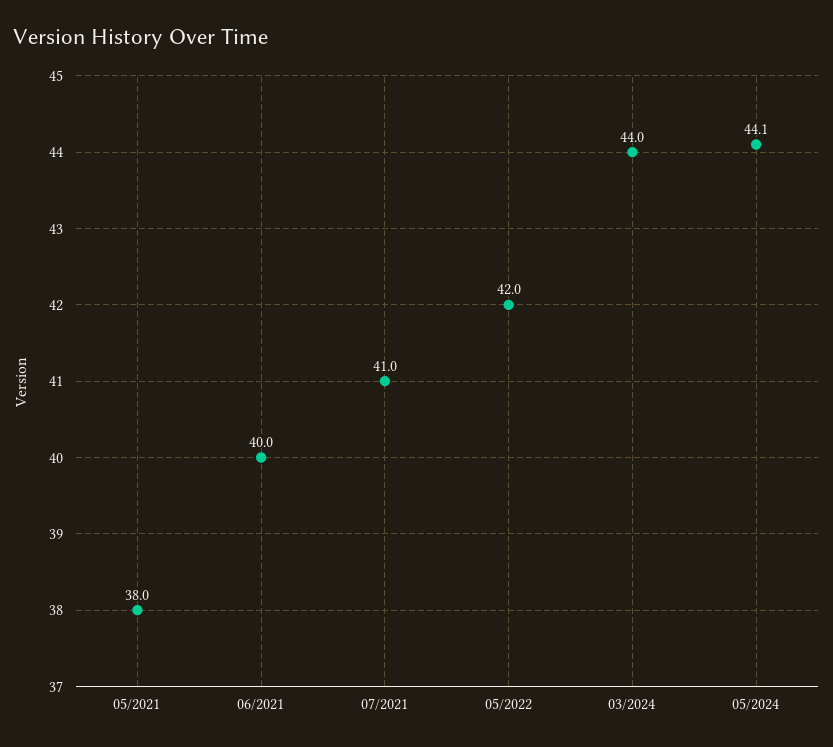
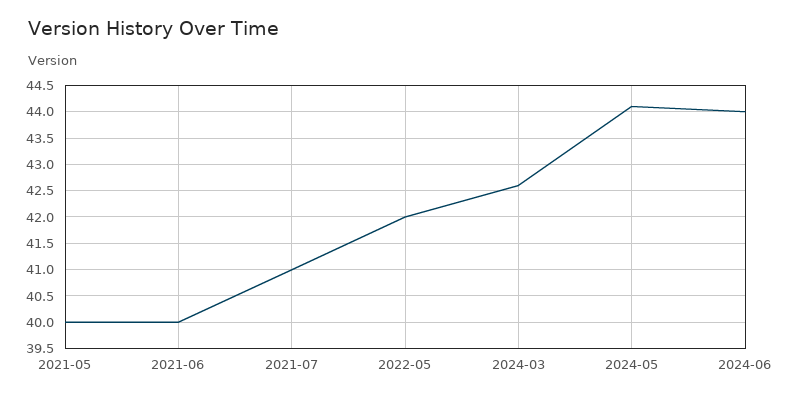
05/2021: 38 -> 40
03/2024: 44 -> 42.5
2024-06: none -> 44

